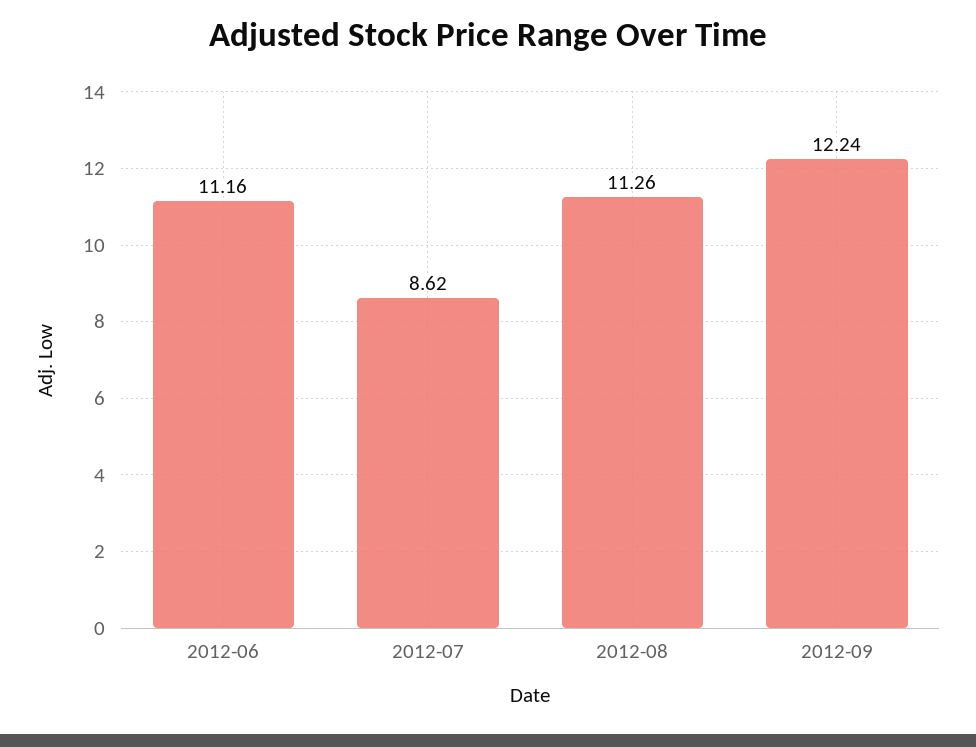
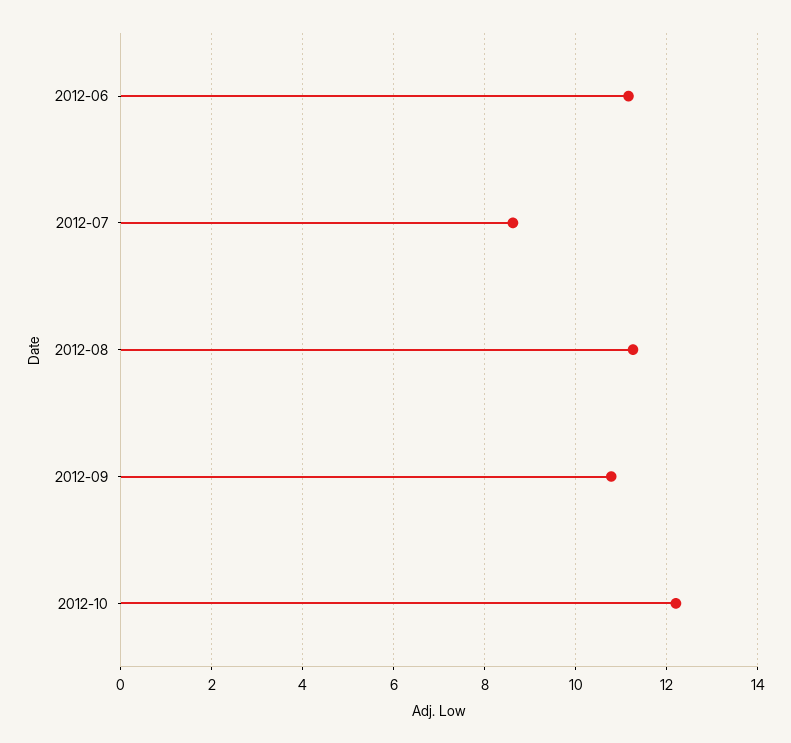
2012-09: 12.24 -> 10.8
2012-10: none -> 12.2

